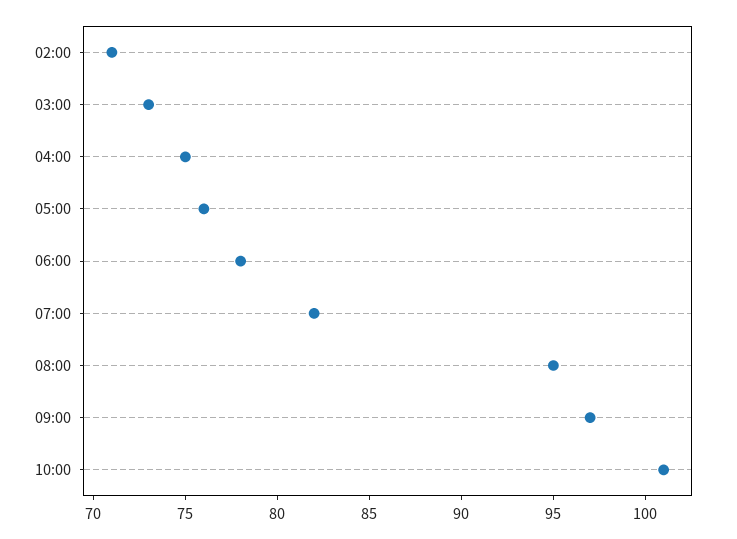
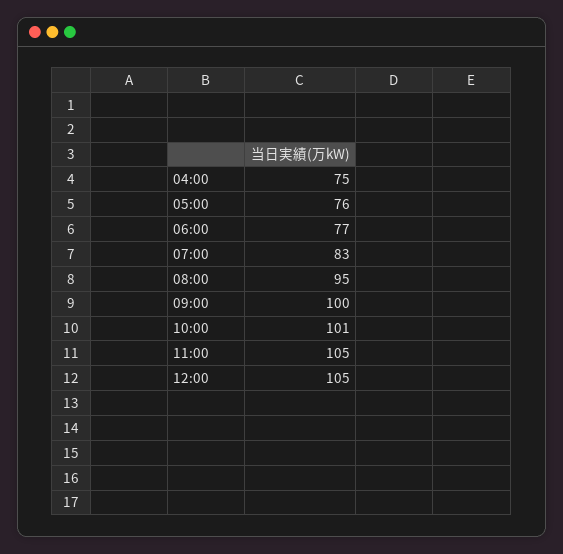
02:00: 71 -> none
03:00: 73 -> none
06:00: 78 -> 77
07:00: 82 -> 83
09:00: 97 -> 100
11:00: none -> 105
12:00: none -> 105

